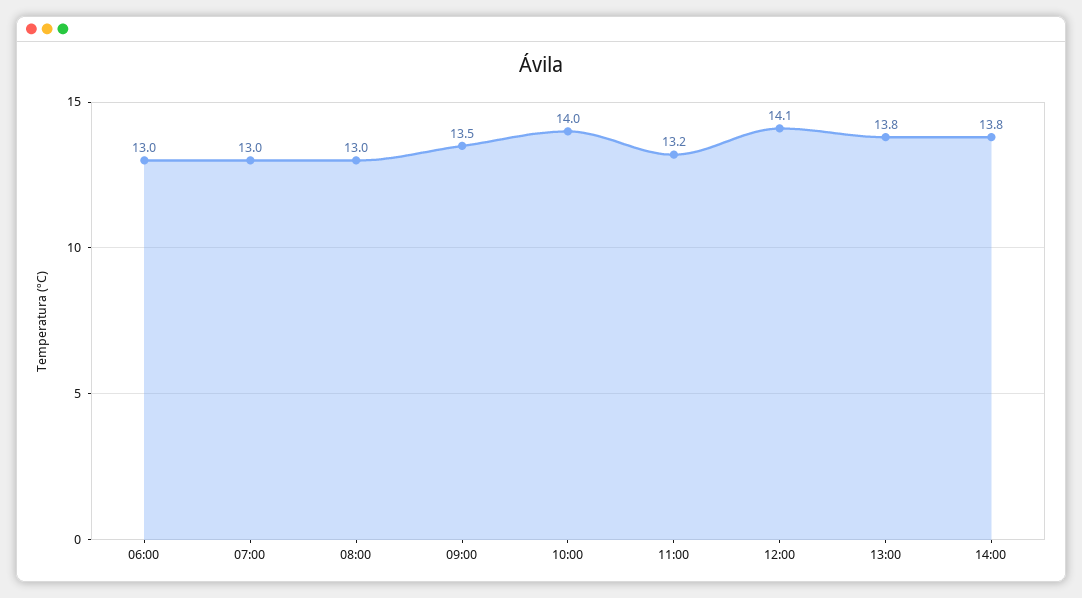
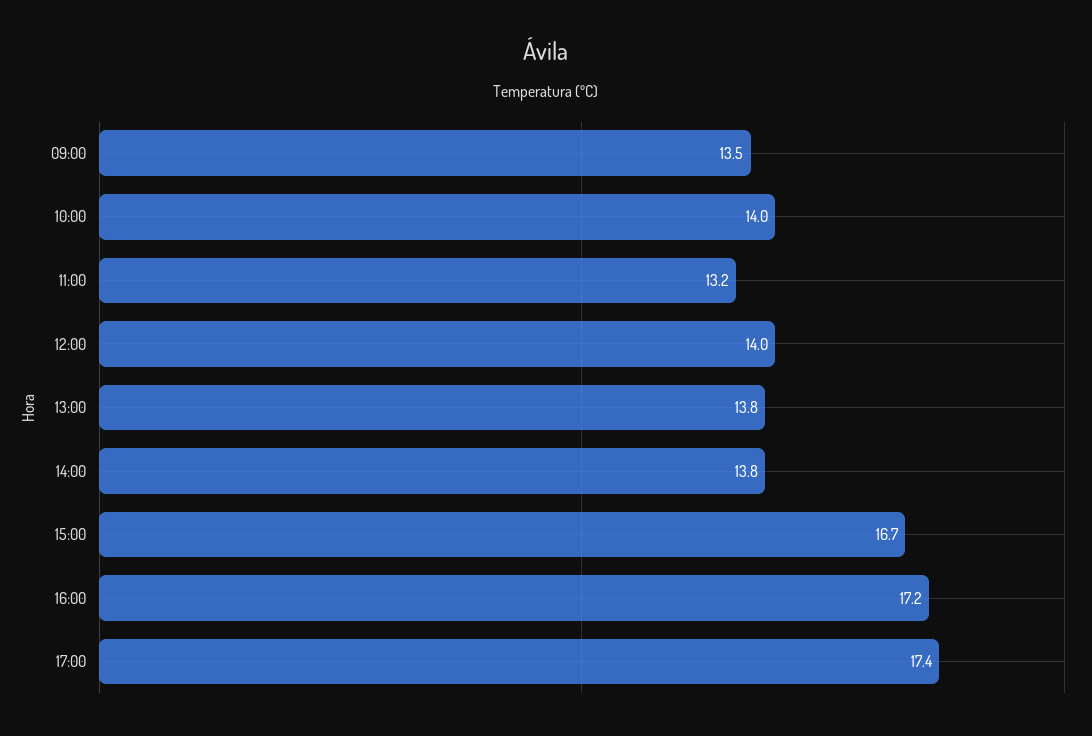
06:00: 13 -> none
07:00: 13 -> none
08:00: 13 -> none
12:00: 14.1 -> 14
15:00: none -> 16.7
16:00: none -> 17.2
17:00: none -> 17.4

